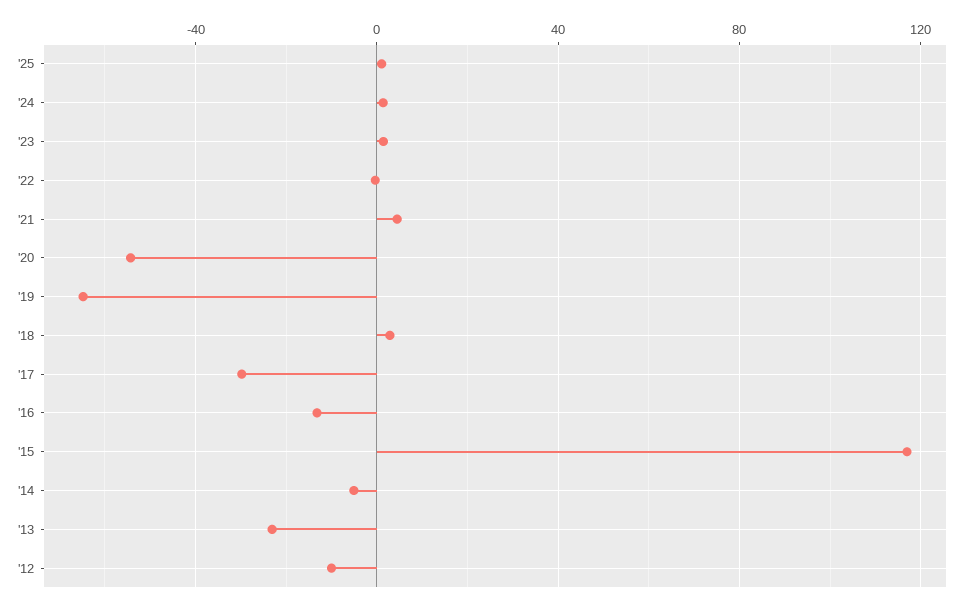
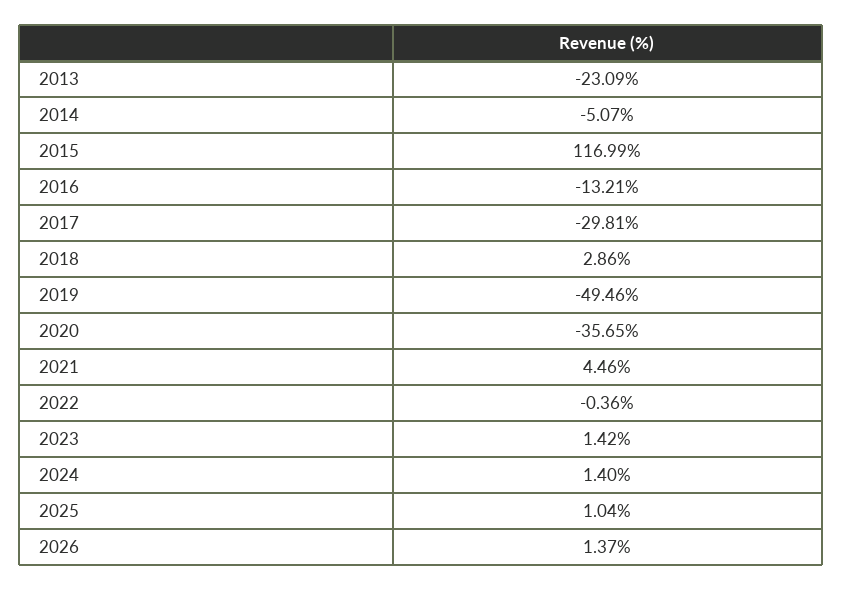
'20: -55 -> -35.65
'19: -65 -> -49.46
'12: -10 -> none
2026: none -> 1.37

